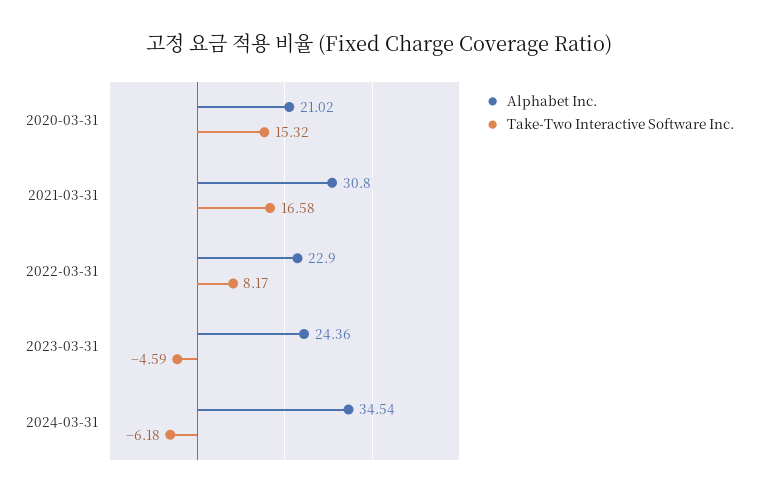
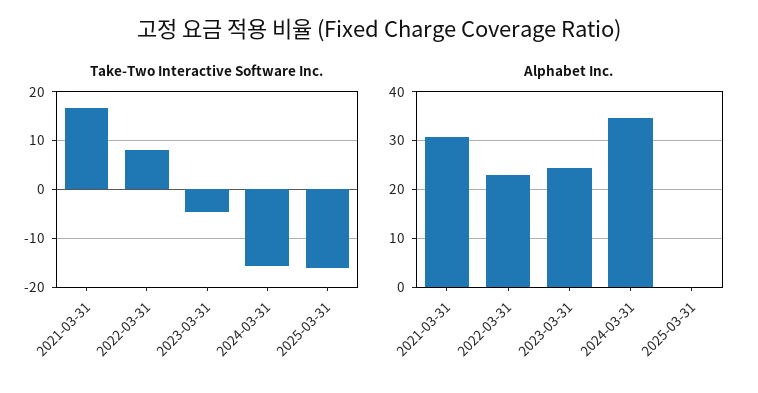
Alphabet Inc., 2020-03-31: 21.02 -> none
Take-Two Interactive Software Inc., 2020-03-31: 15.32 -> none
Take-Two Interactive Software Inc., 2024-03-31: -6.18 -> -16
Take-Two Interactive Software Inc., 2025-03-31: none -> -16
Alphabet Inc., 2025-03-31: none -> 0

